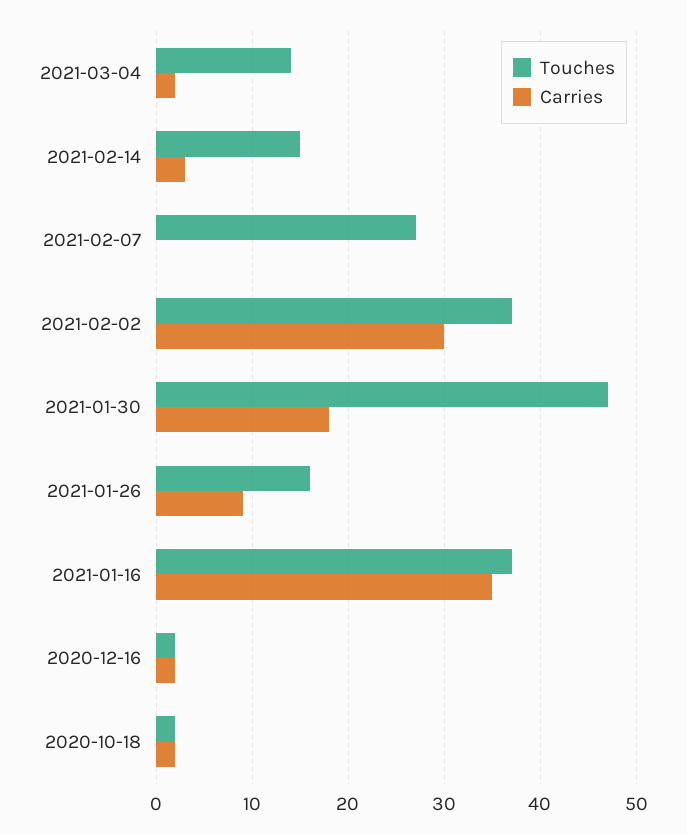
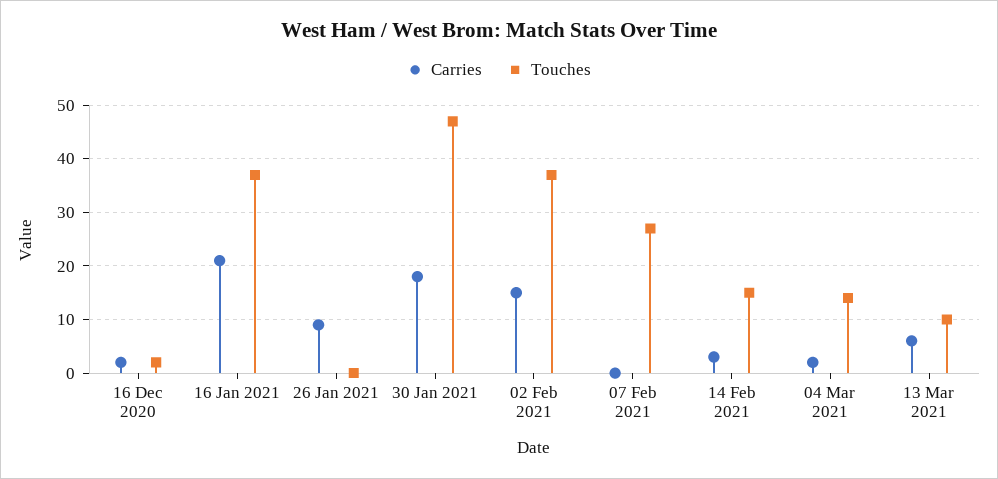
Carries, 2021-02-02: 30 -> 15
Touches, 2021-01-26: 16 -> 0
Carries, 2021-01-16: 35 -> 20
Touches, 2020-10-18: 2 -> none
Carries, 2020-10-18: 2 -> none
Carries, 13 Mar 2021: none -> 5
Touches, 13 Mar 2021: none -> 10

